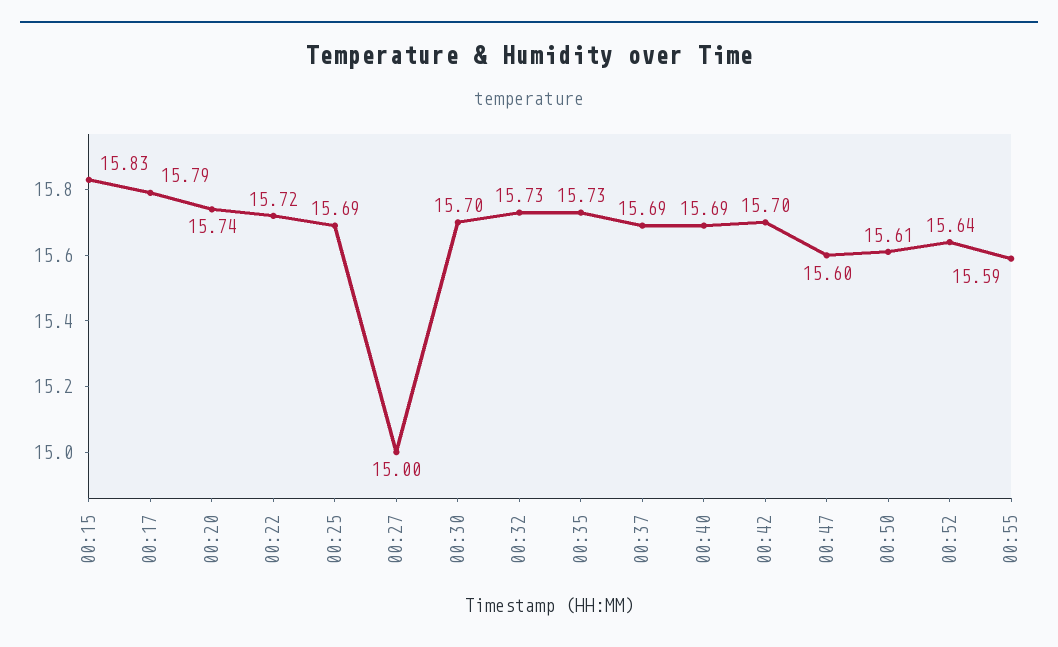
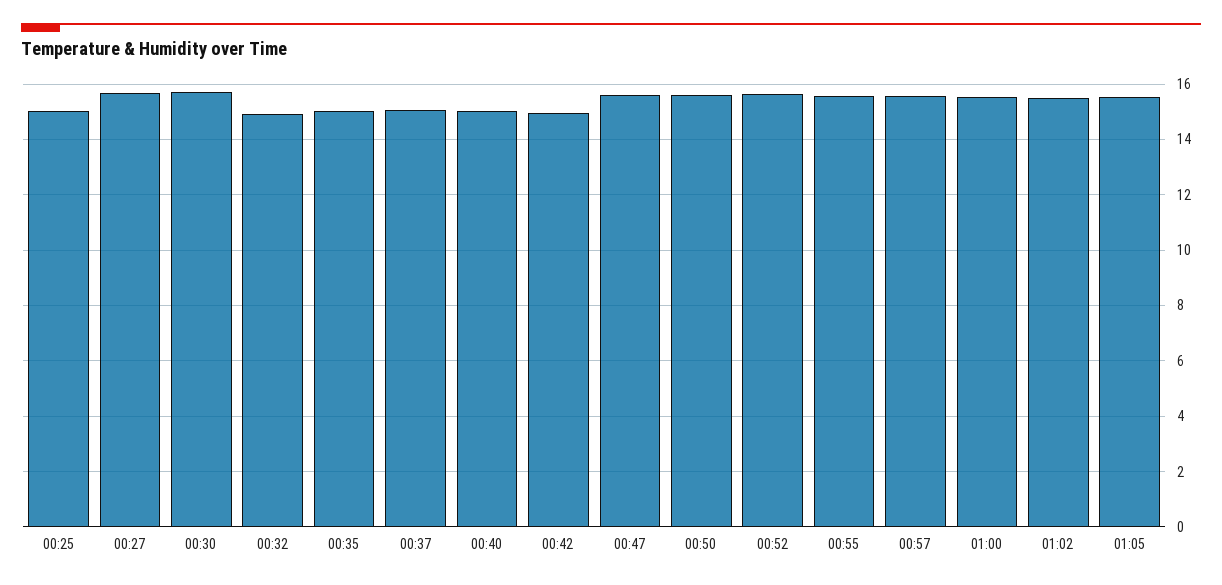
00:15: 15.83 -> none
00:17: 15.79 -> none
00:20: 15.74 -> none
00:22: 15.72 -> none
00:25: 15.69 -> 15
00:27: 15 -> 15.75
00:32: 15.73 -> 15
00:35: 15.73 -> 15
00:37: 15.69 -> 15
00:40: 15.69 -> 15
00:42: 15.7 -> 15
00:57: none -> 15.5
01:00: none -> 15.5
01:02: none -> 15.5
01:05: none -> 15.5

